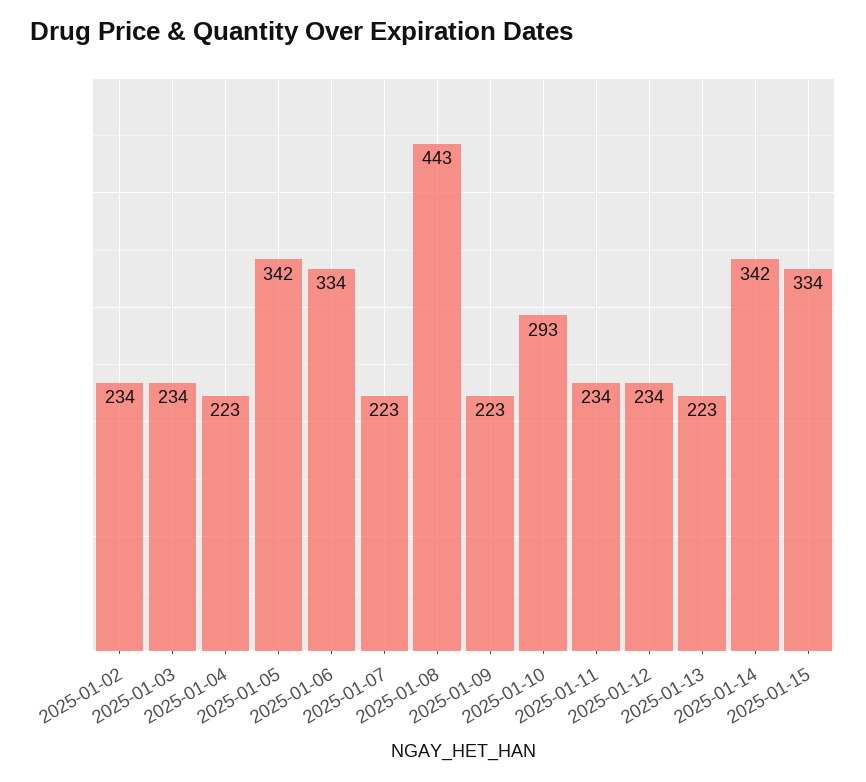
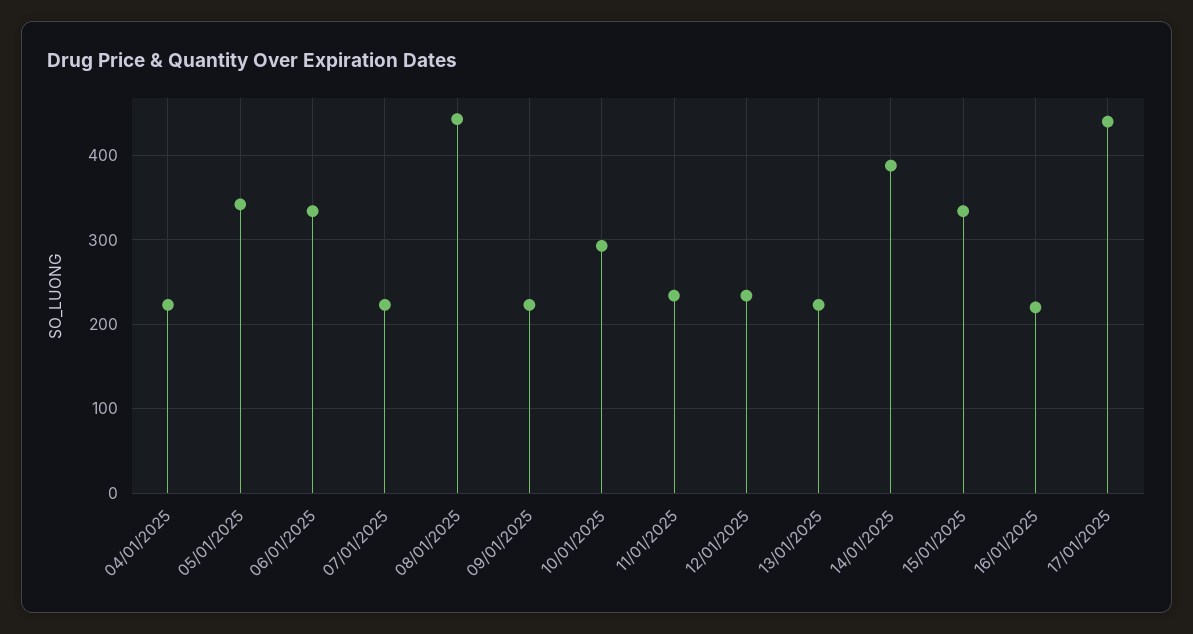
2025-01-02: 234 -> none
2025-01-03: 234 -> none
2025-01-14: 342 -> 390
16/01/2025: none -> 220
17/01/2025: none -> 440

